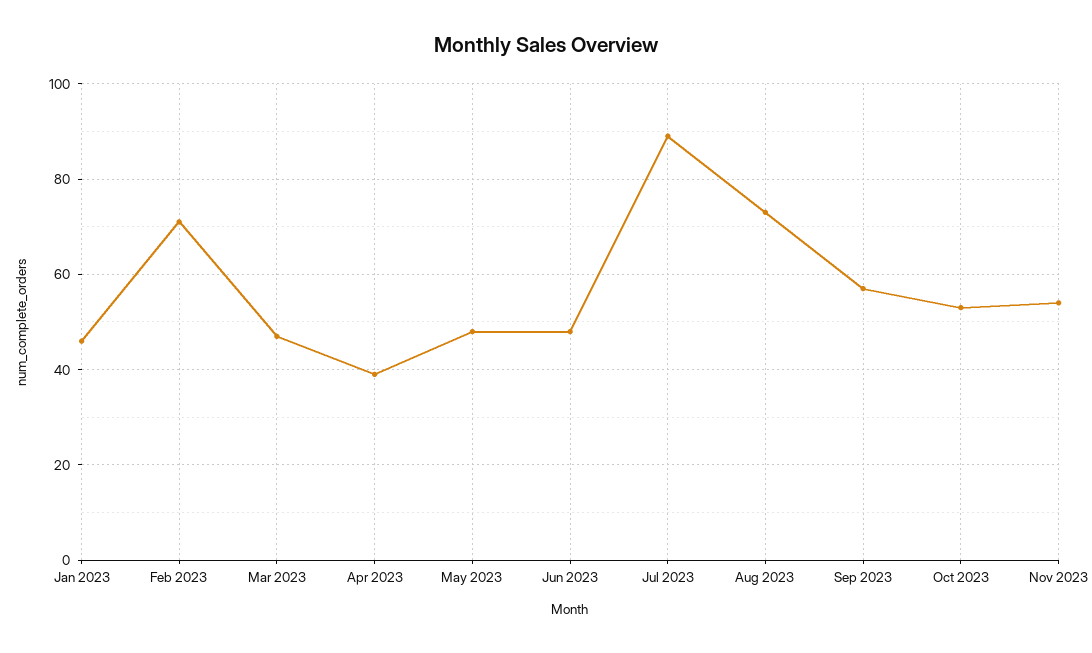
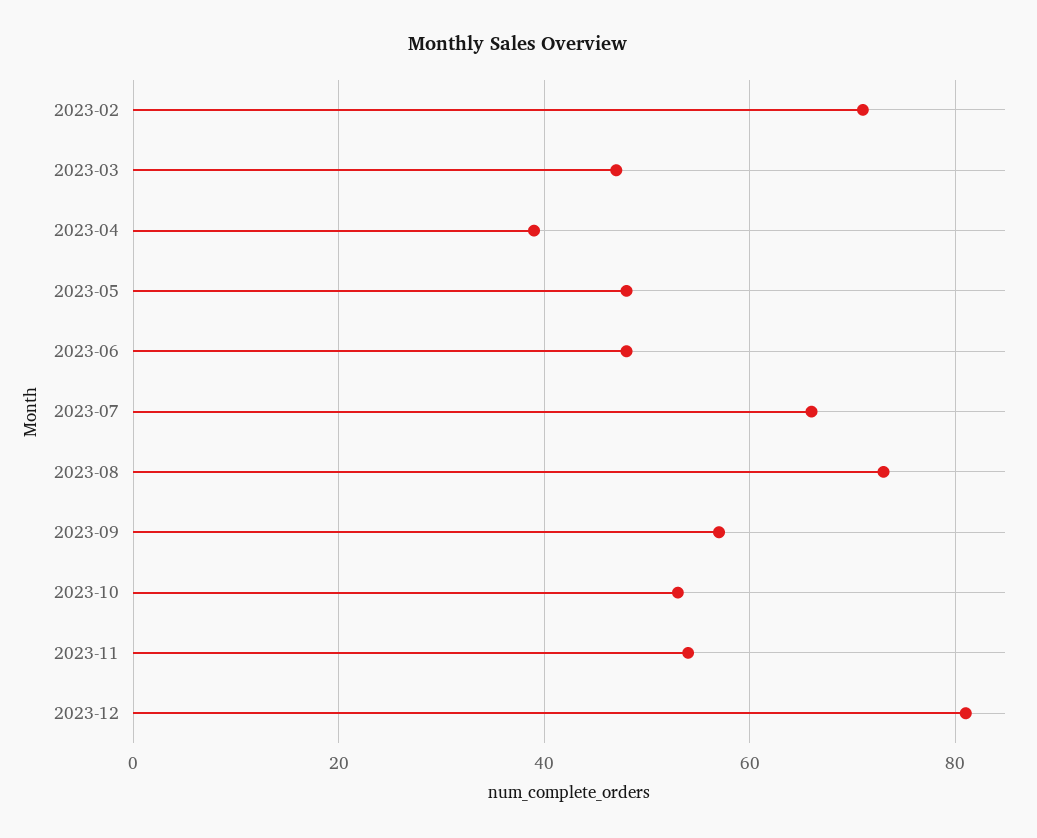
Jan 2023: 45 -> none
Jul 2023: 90 -> 65
2023-12: none -> 80

